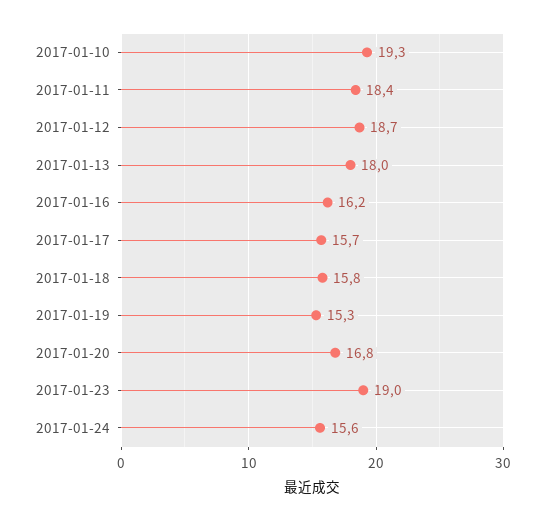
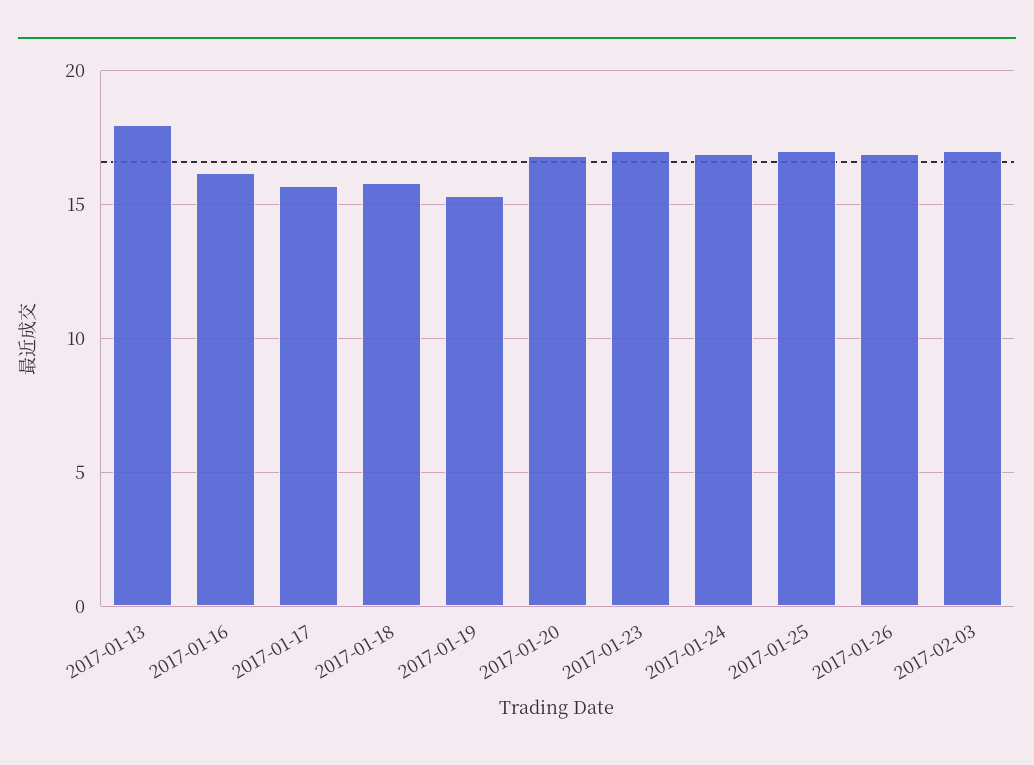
2017-01-10: 19.3 -> none
2017-01-11: 18.4 -> none
2017-01-12: 18.7 -> none
2017-01-23: 19 -> 17
2017-01-24: 15.6 -> 17
2017-01-25: none -> 17
2017-01-26: none -> 17
2017-02-03: none -> 17

